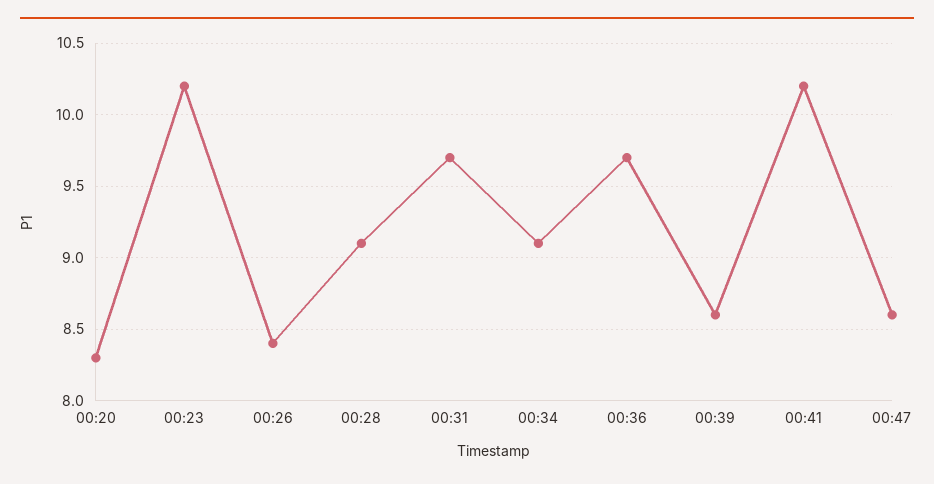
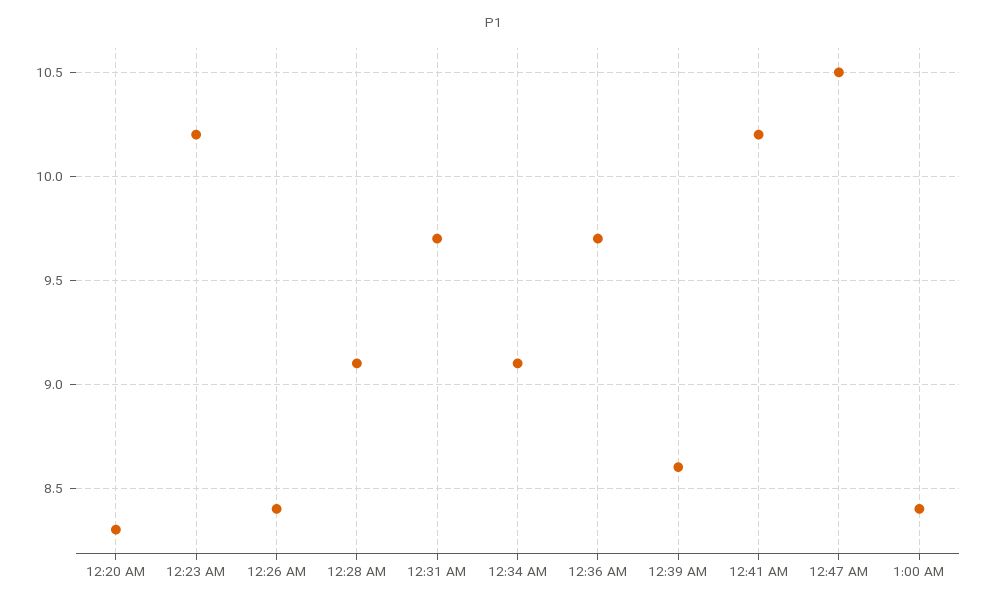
00:47: 8.6 -> 10.5
1:00 AM: none -> 8.4

